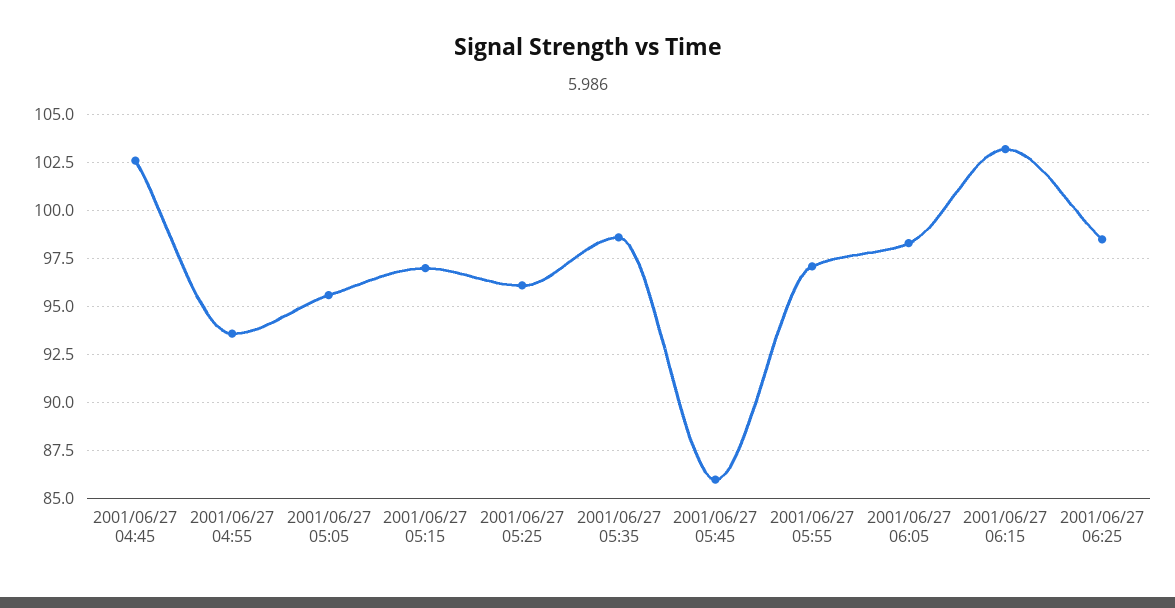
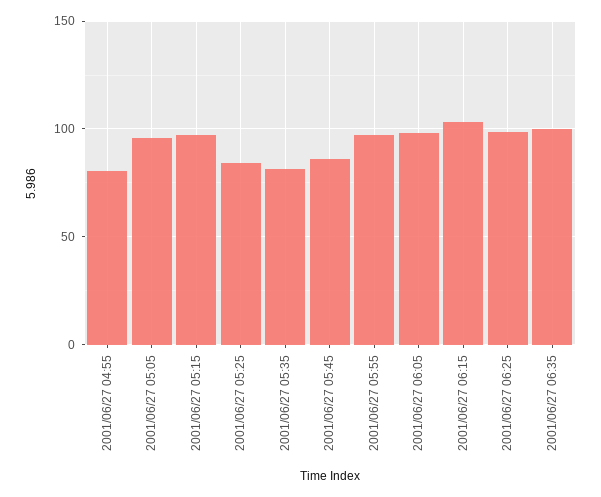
2001/06/27 04:45: 102.5 -> none
2001/06/27 04:55: 93.5 -> 80
2001/06/27 05:25: 96 -> 85
2001/06/27 05:35: 98.5 -> 80
2001/06/27 06:35: none -> 100

